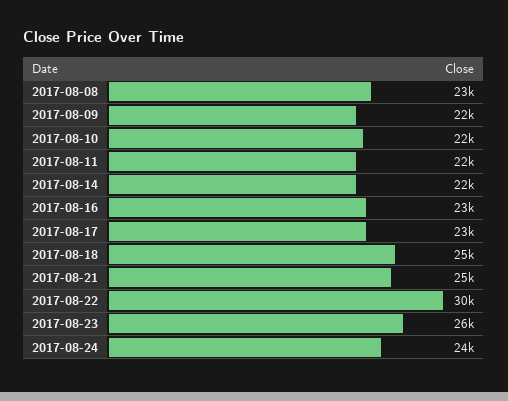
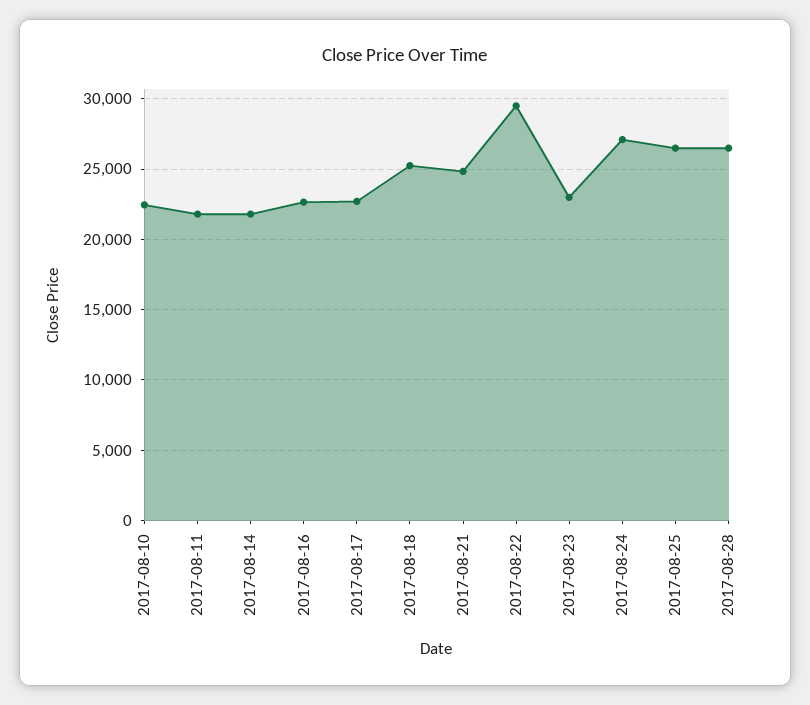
2017-08-08: 23000 -> none
2017-08-09: 22000 -> none
2017-08-23: 26000 -> 23000
2017-08-24: 24000 -> 27000
2017-08-25: none -> 26500
2017-08-28: none -> 26500

